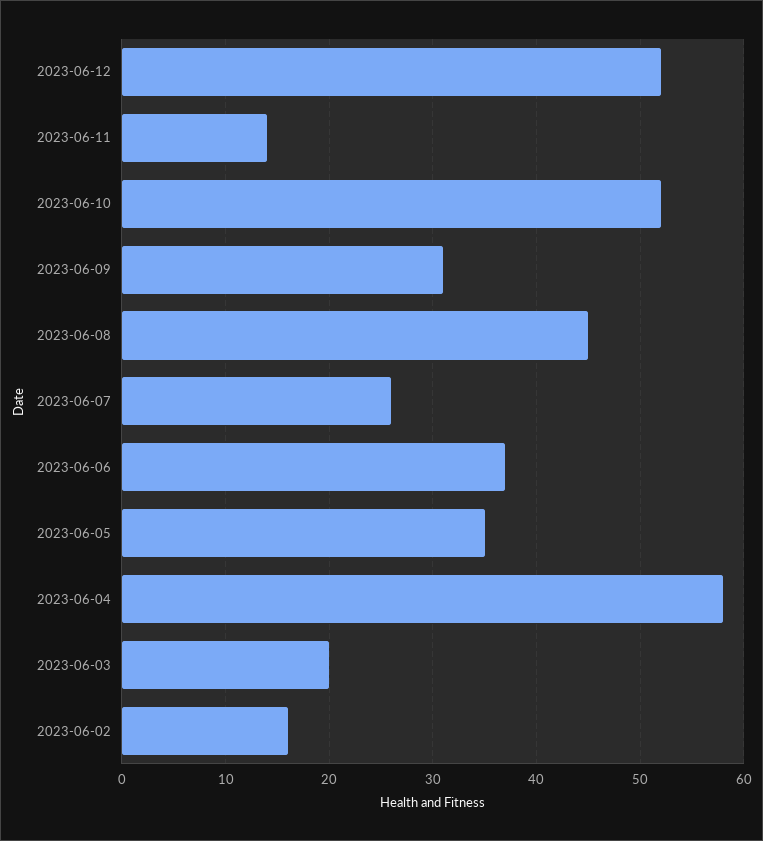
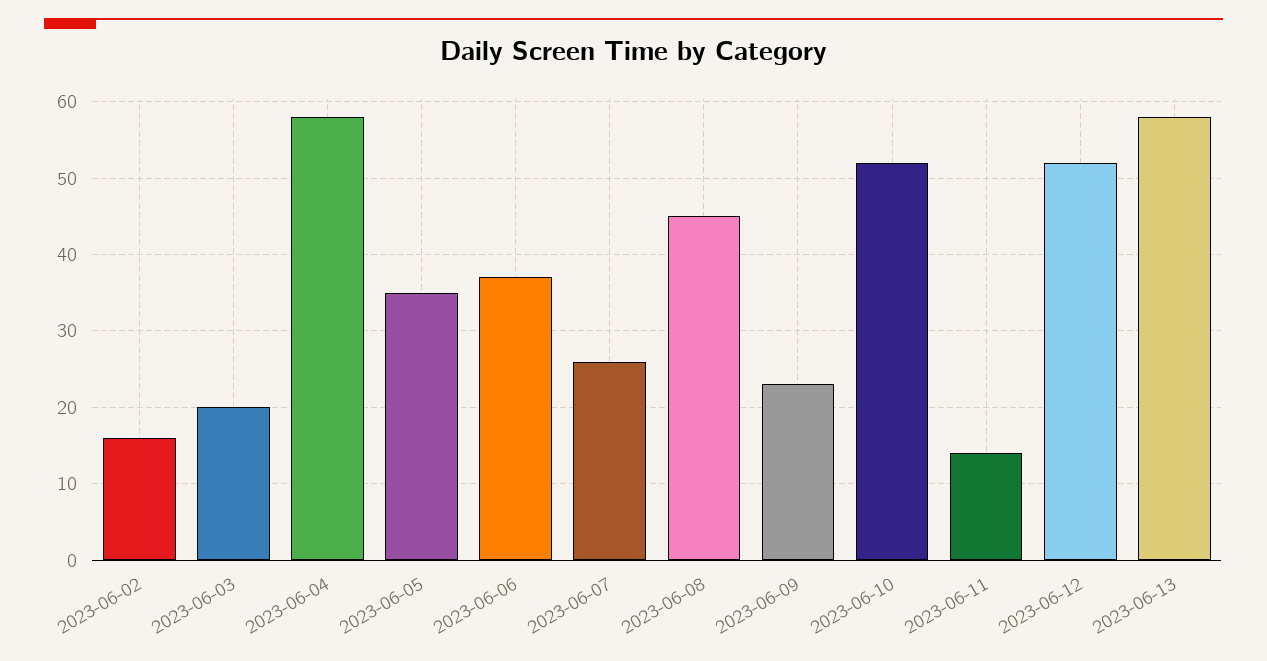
2023-06-09: 31 -> 23
2023-06-13: none -> 58

